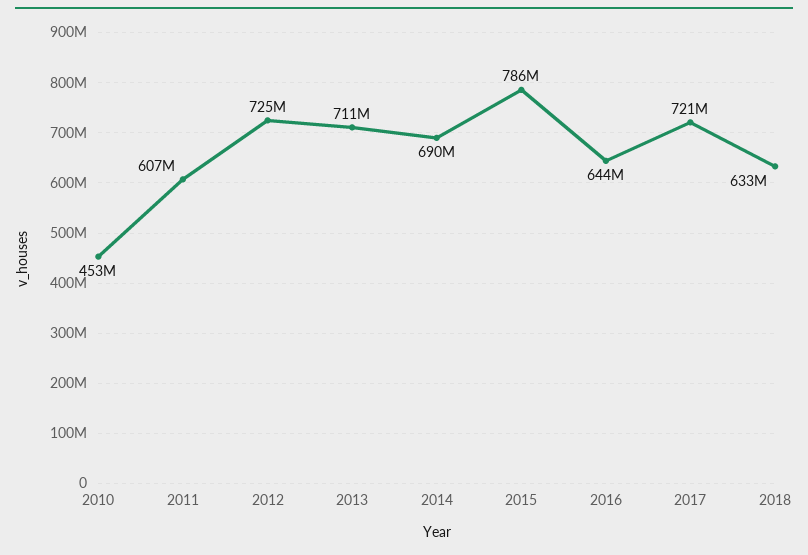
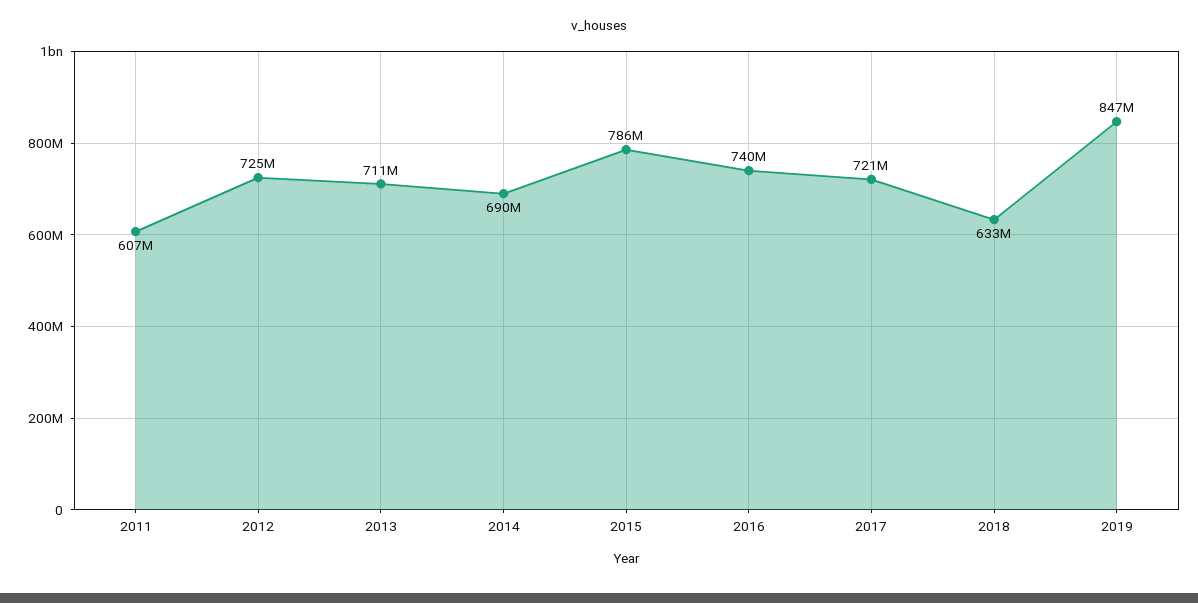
2010: 453000000 -> none
2016: 644000000 -> 740000000
2019: none -> 847000000

